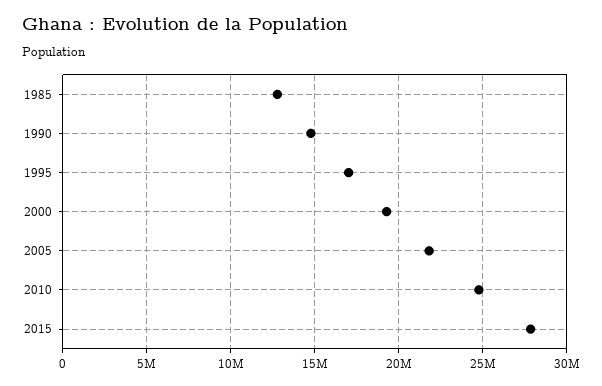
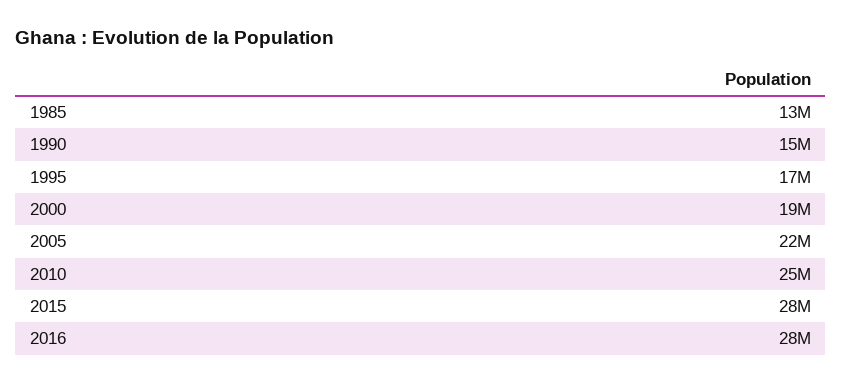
2016: none -> 28000000

